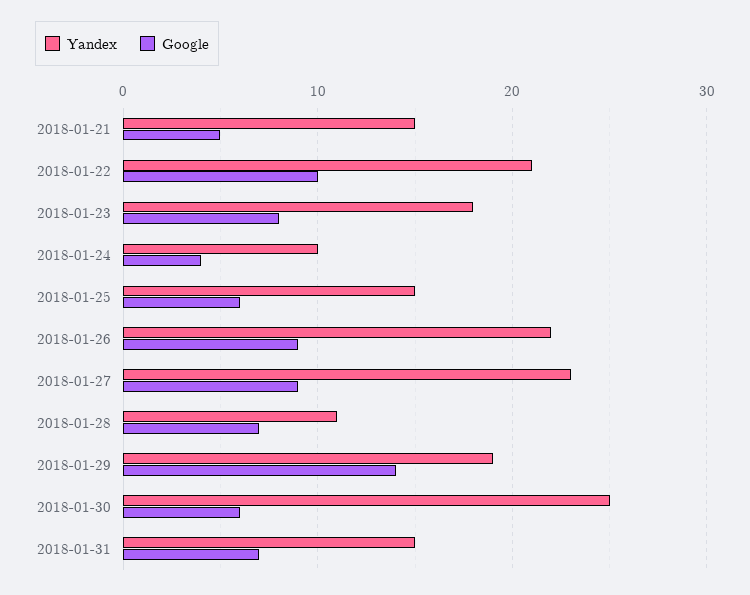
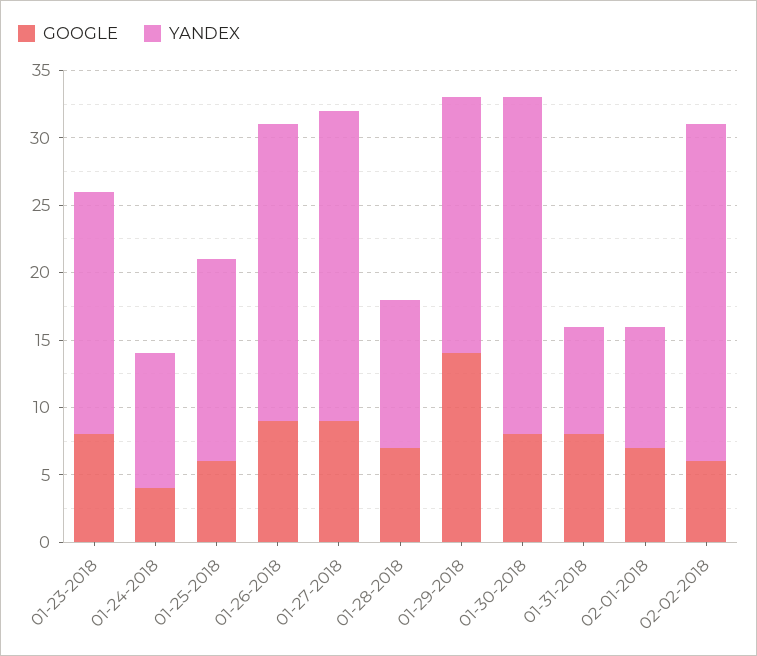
Yandex, 2018-01-21: 15 -> none
Google, 2018-01-21: 5 -> none
Yandex, 2018-01-22: 21 -> none
Google, 2018-01-22: 10 -> none
Google, 2018-01-30: 6 -> 8
Yandex, 2018-01-31: 15 -> 8
Google, 2018-01-31: 7 -> 8
Google, 02-01-2018: none -> 7
Yandex, 02-01-2018: none -> 9
Google, 02-02-2018: none -> 6
Yandex, 02-02-2018: none -> 25

